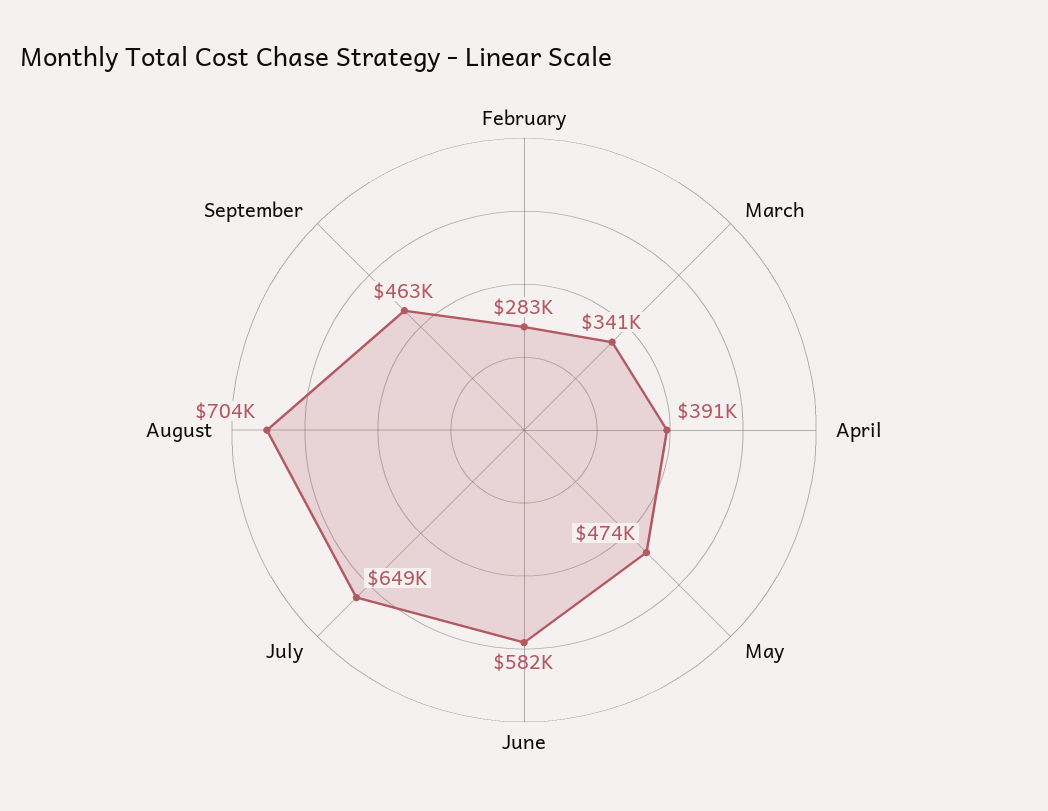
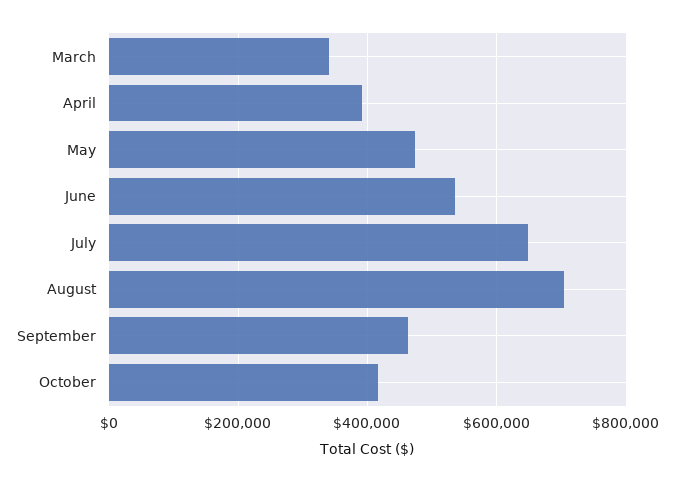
February: 283000 -> none
June: 582000 -> 540000
October: none -> 420000

